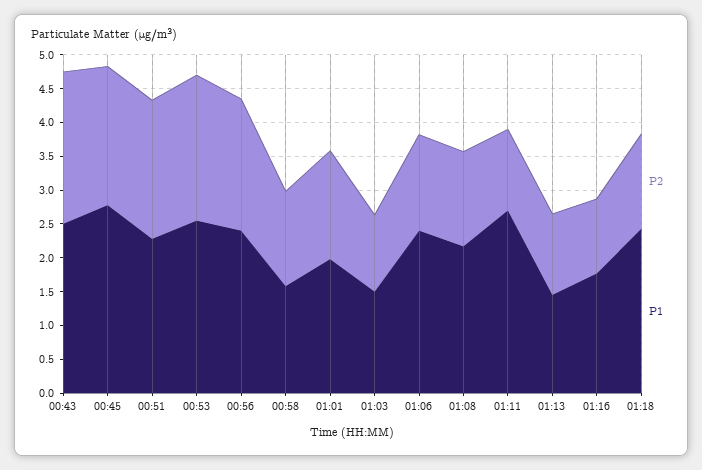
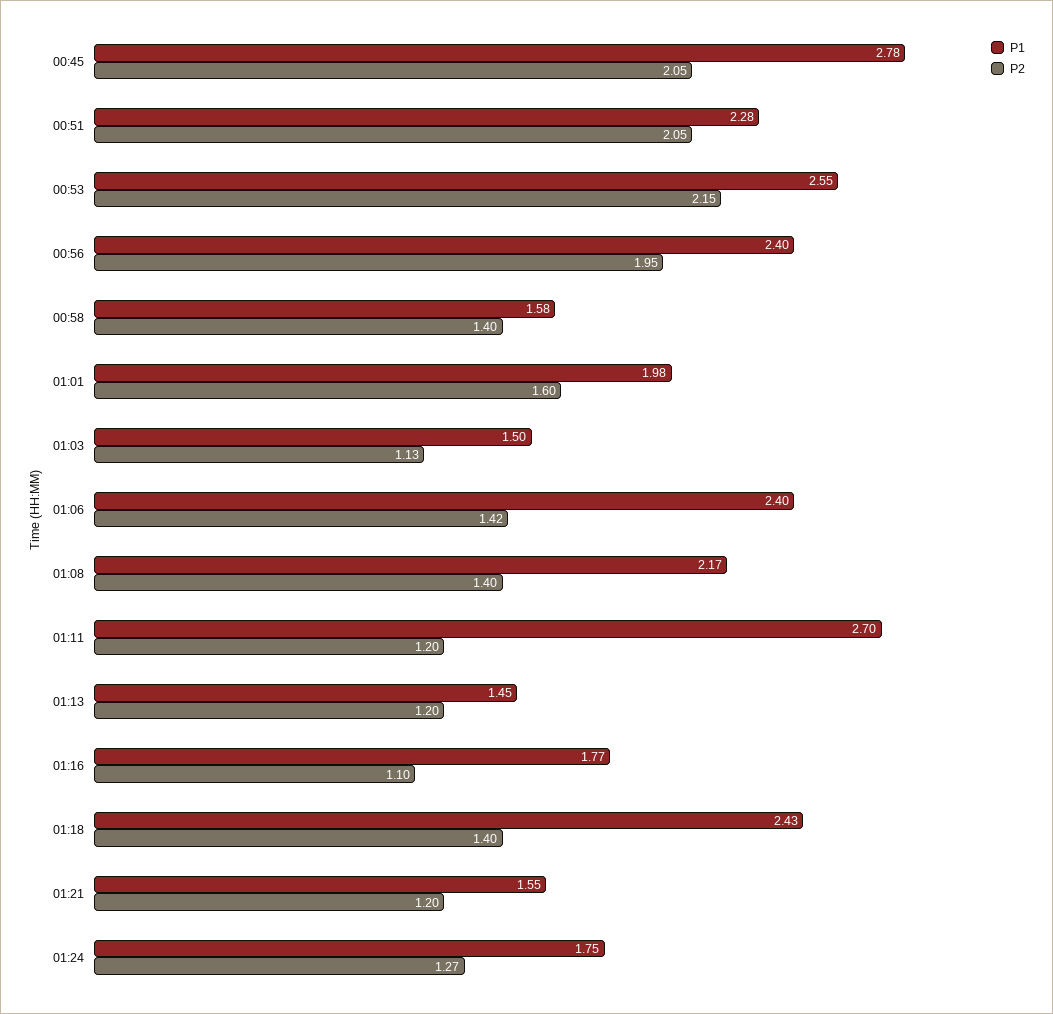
P2, 00:43: 2.25 -> none
P1, 00:43: 2.5 -> none
P1, 01:21: none -> 1.55
P2, 01:21: none -> 1.2
P1, 01:24: none -> 1.75
P2, 01:24: none -> 1.27

